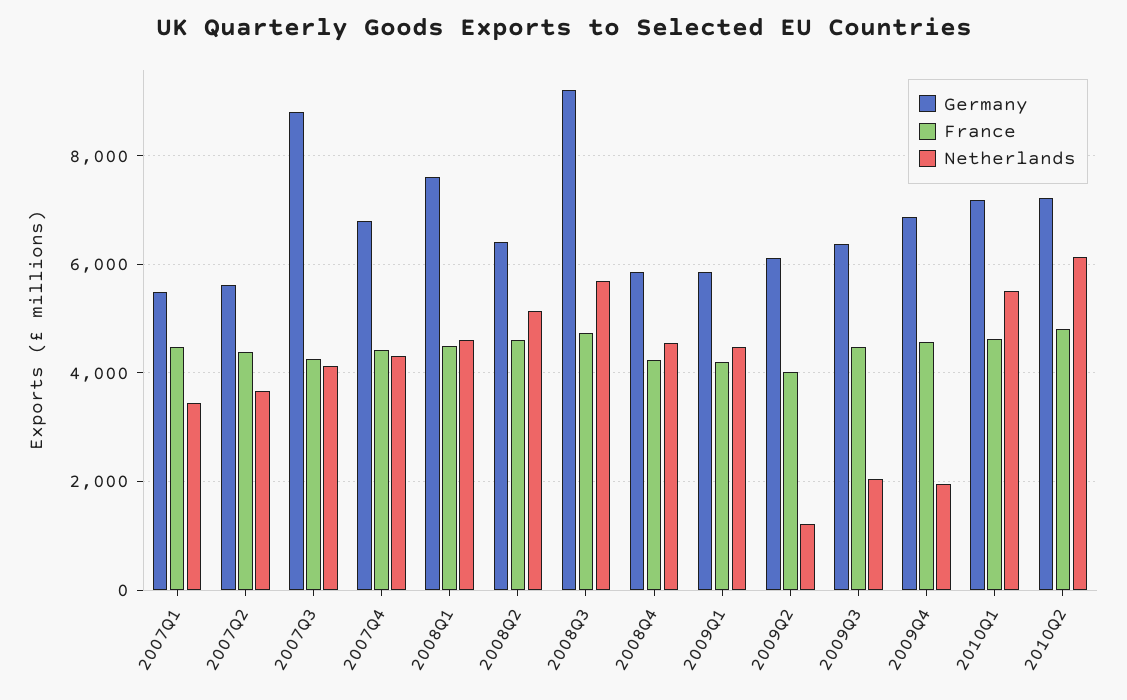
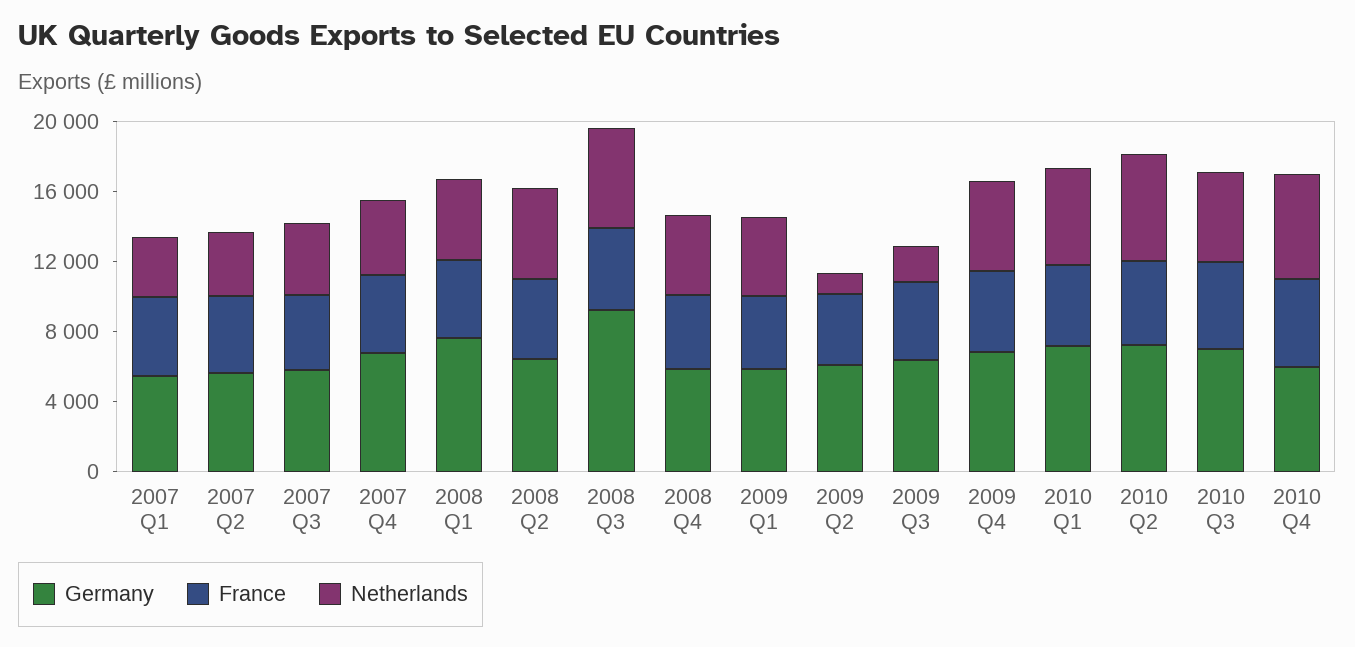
Germany, 2007Q3: 8800 -> 6000
Netherlands, 2009Q4: 2000 -> 5000
Germany, 2010 Q3: none -> 7000
France, 2010 Q3: none -> 5000
Netherlands, 2010 Q3: none -> 5000
Germany, 2010 Q4: none -> 6000
France, 2010 Q4: none -> 5000
Netherlands, 2010 Q4: none -> 6000

